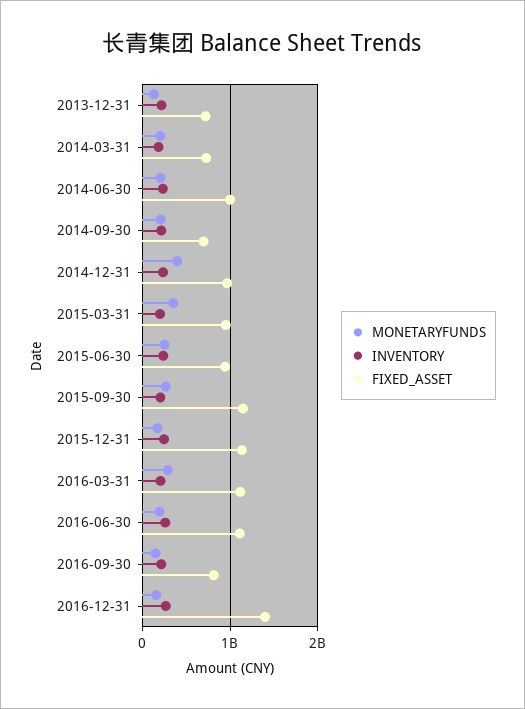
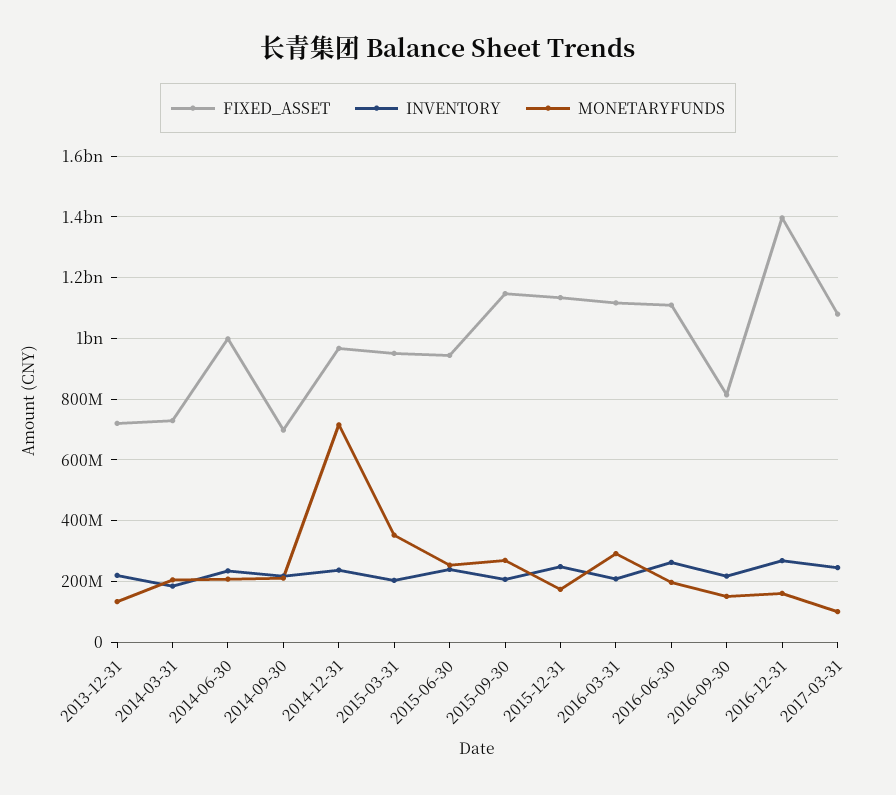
MONETARYFUNDS, 2014-12-31: 400000000 -> 720000000
FIXED_ASSET, 2017-03-31: none -> 1080000000
INVENTORY, 2017-03-31: none -> 240000000
MONETARYFUNDS, 2017-03-31: none -> 100000000

